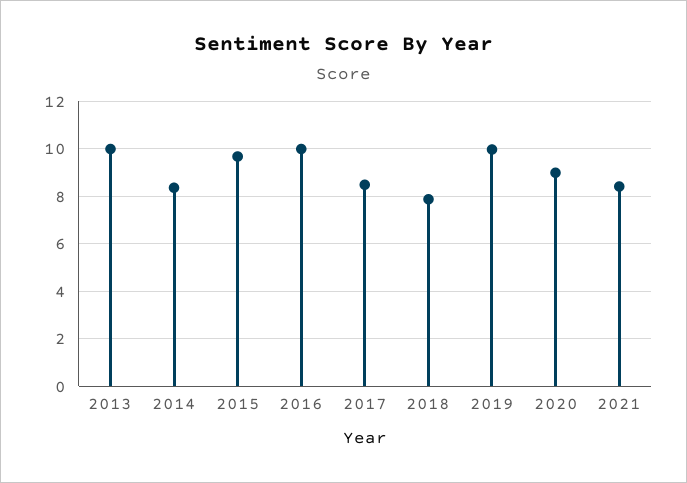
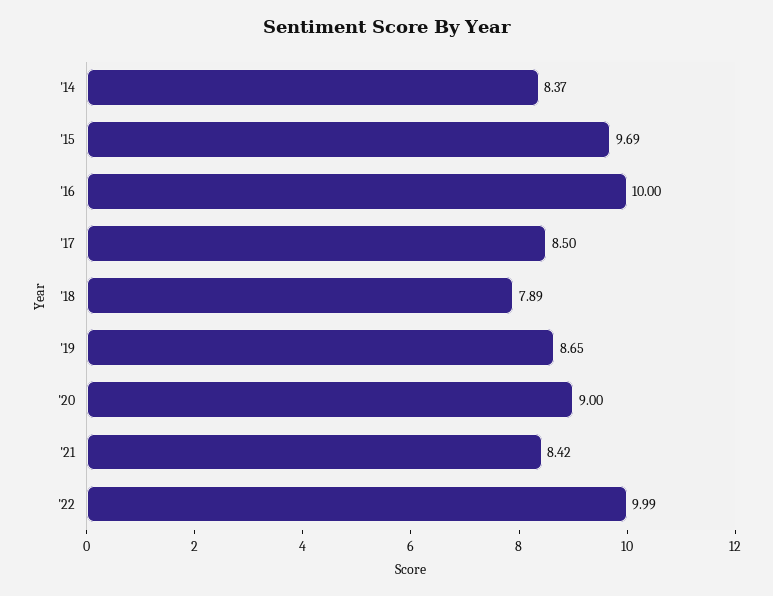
2013: 10 -> none
2019: 10 -> 8.65
'22: none -> 9.99

